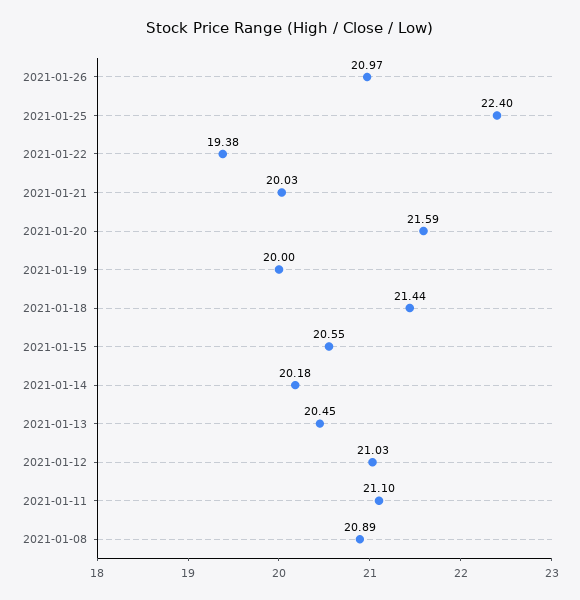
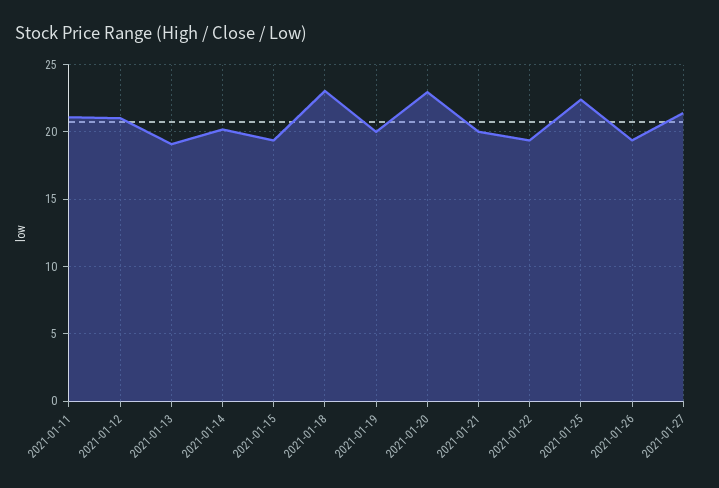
2021-01-26: 20.97 -> 19.5
2021-01-20: 21.59 -> 23
2021-01-18: 21.44 -> 23
2021-01-15: 20.55 -> 19.5
2021-01-13: 20.45 -> 19
2021-01-08: 20.89 -> none
2021-01-27: none -> 21.5

